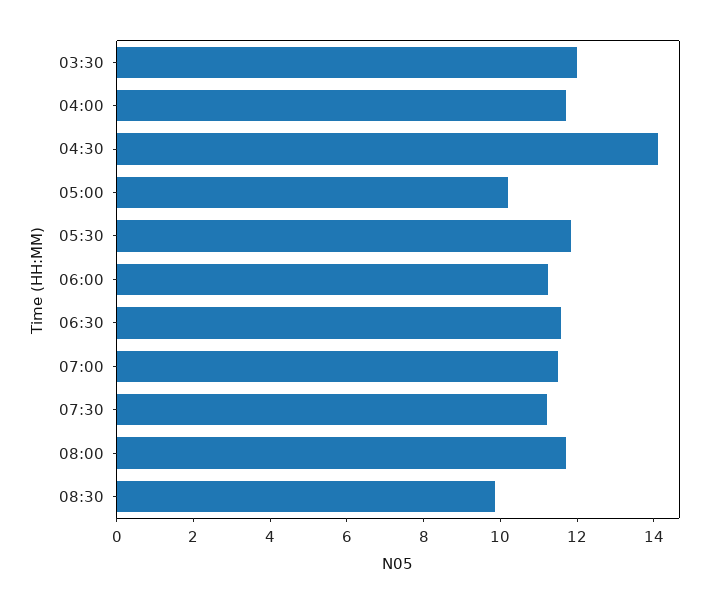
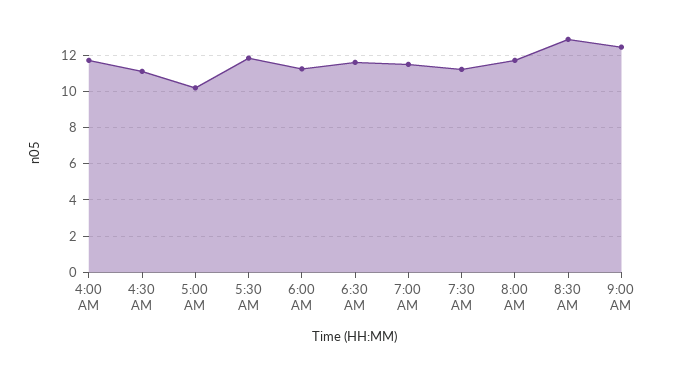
03:30: 12 -> none
04:30: 14 -> 11
08:30: 10 -> 13
9:00 AM: none -> 12.5

